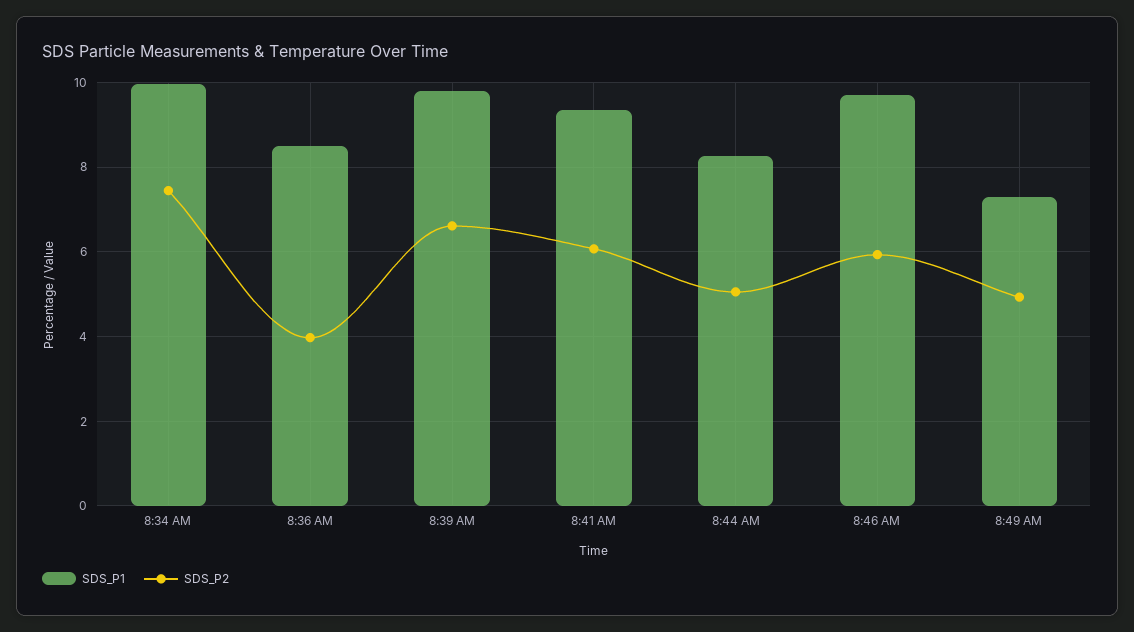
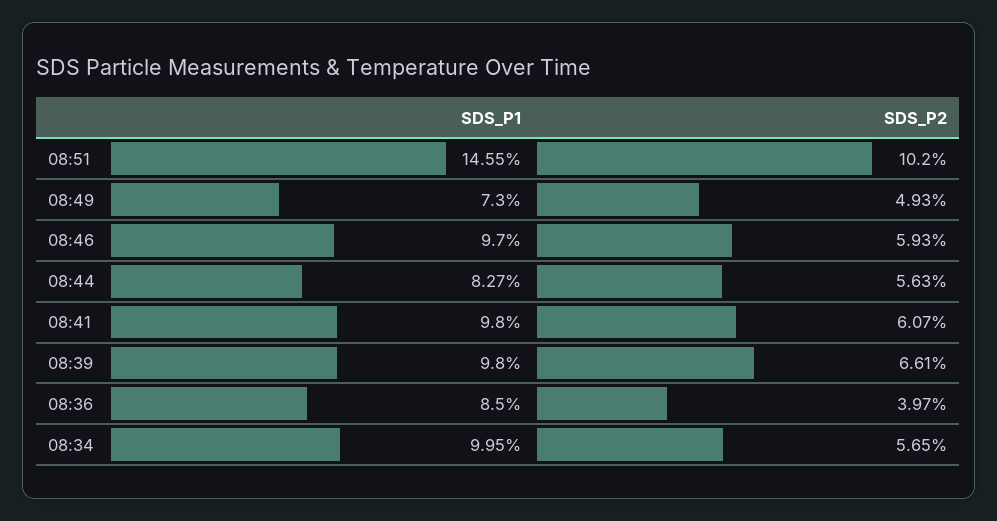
SDS_P2, 8:34 AM: 7.4 -> 5.65
SDS_P1, 8:41 AM: 9.4 -> 9.8
SDS_P2, 8:44 AM: 5 -> 5.63
SDS_P1, 08:51: none -> 14.55
SDS_P2, 08:51: none -> 10.2

